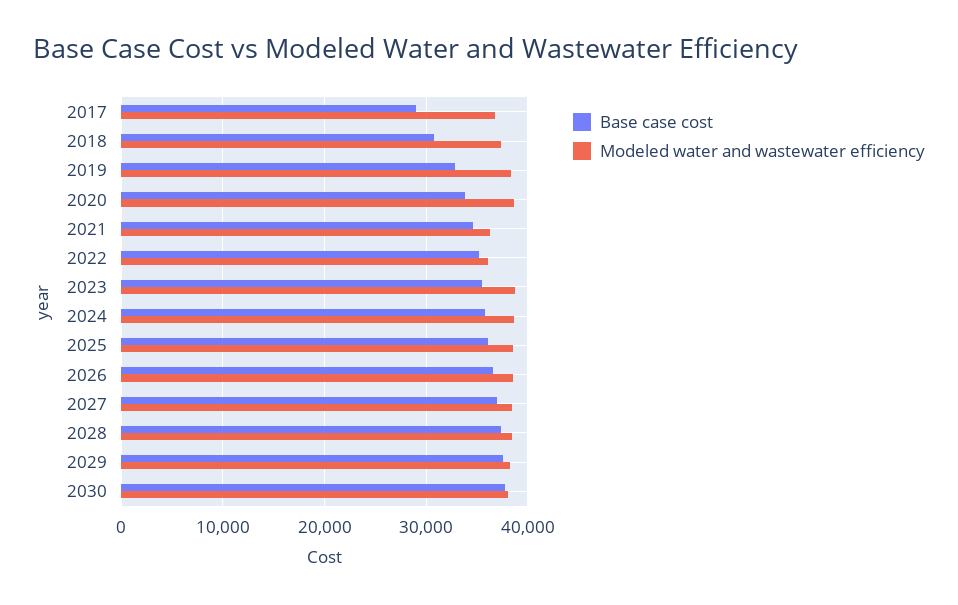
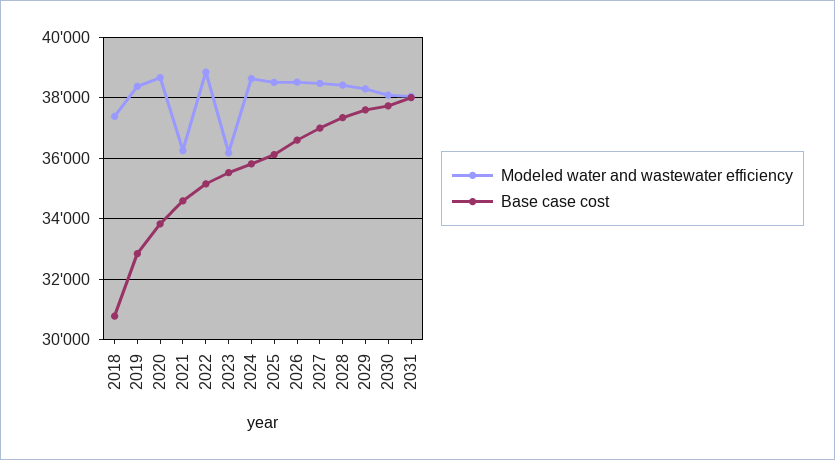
Base case cost, 2017: 29000 -> none
Modeled water and wastewater efficiency, 2017: 37000 -> none
Modeled water and wastewater efficiency, 2022: 36000 -> 38800
Modeled water and wastewater efficiency, 2023: 39000 -> 36200
Modeled water and wastewater efficiency, 2031: none -> 38000
Base case cost, 2031: none -> 38000

